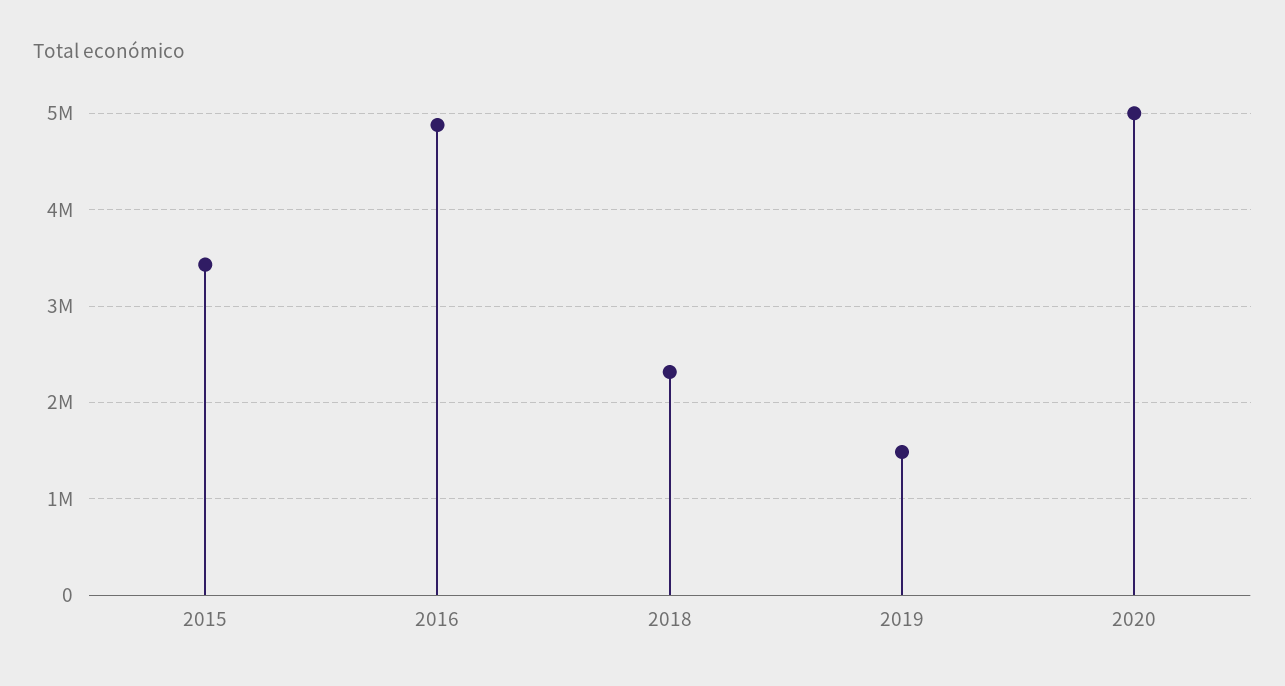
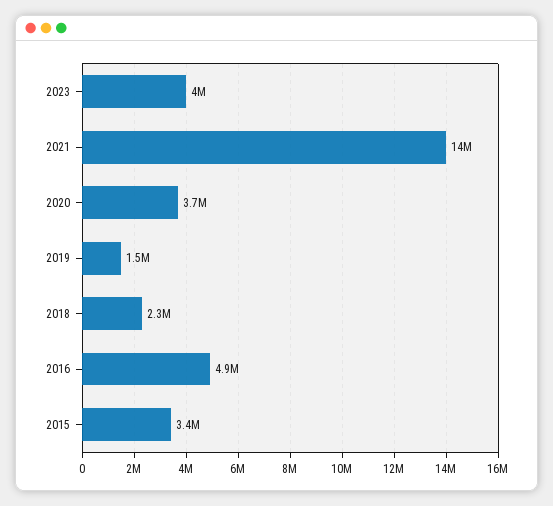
2020: 5000000 -> 3700000
2023: none -> 4000000
2021: none -> 14000000

